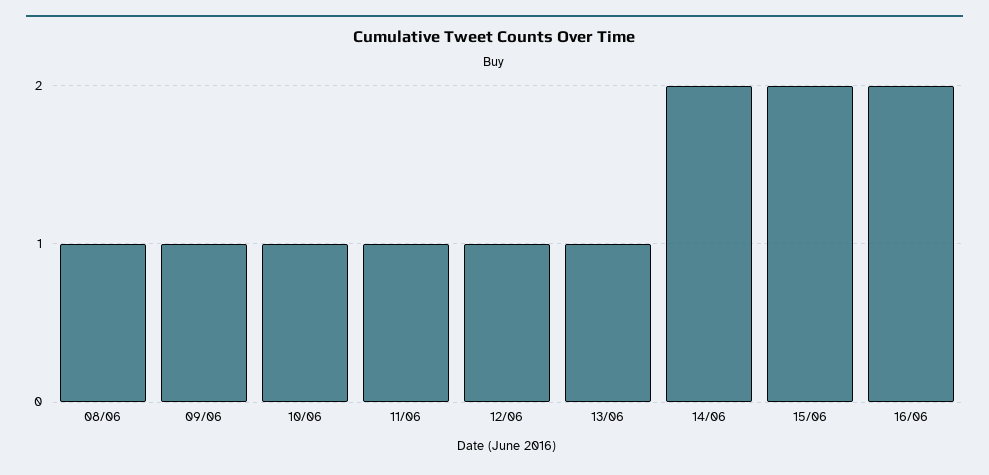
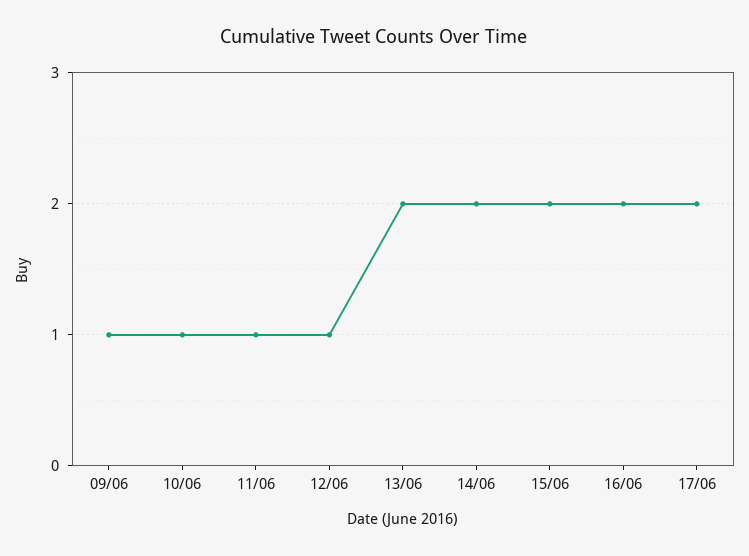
08/06: 1 -> none
13/06: 1 -> 2
17/06: none -> 2

